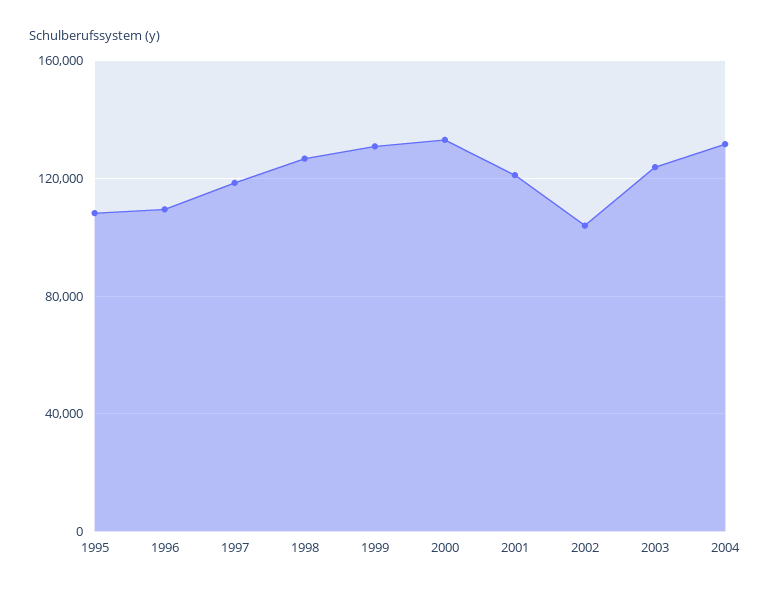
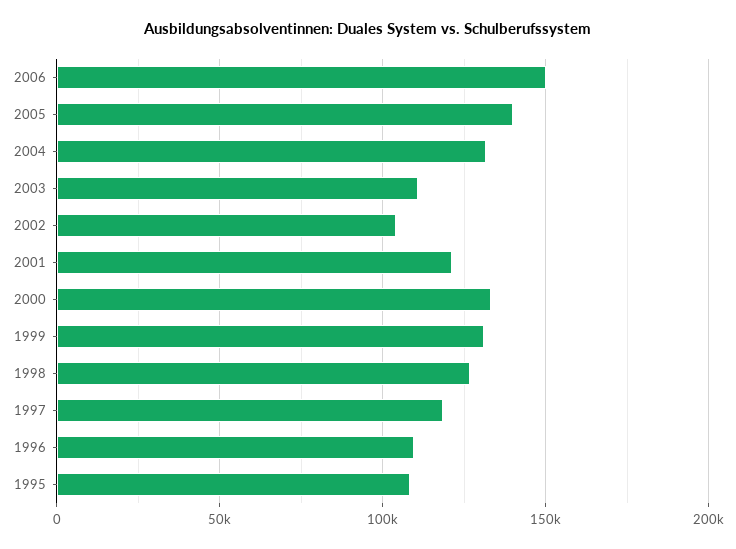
2003: 125000 -> 110000
2006: none -> 150000
2005: none -> 140000

